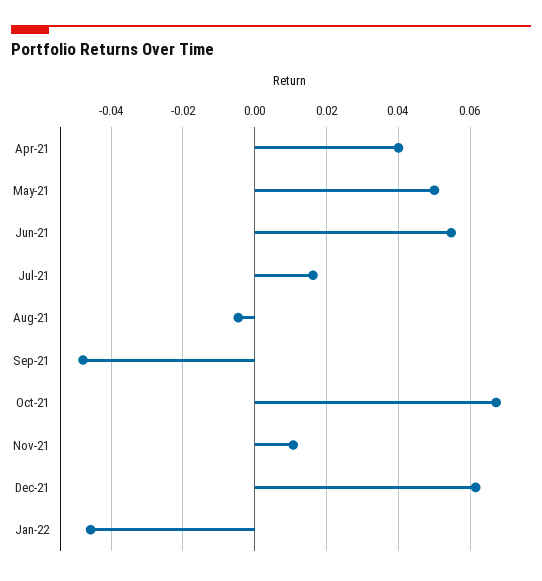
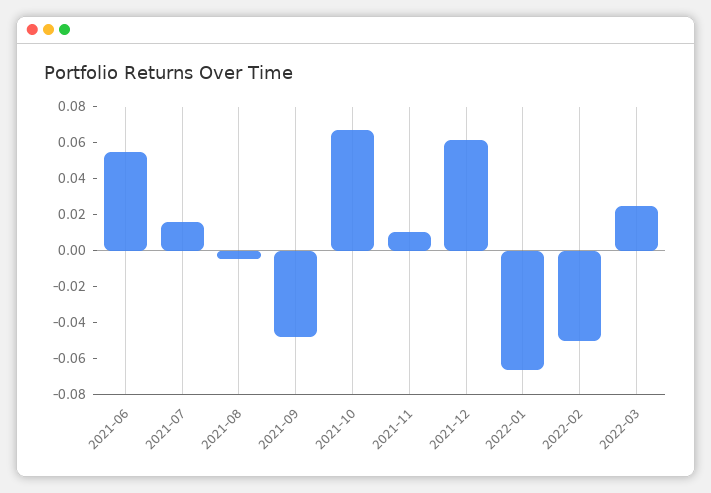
Apr-21: 0.04 -> none
May-21: 0.05 -> none
Jan-22: -0.046 -> -0.065
2022-02: none -> -0.05
2022-03: none -> 0.025

